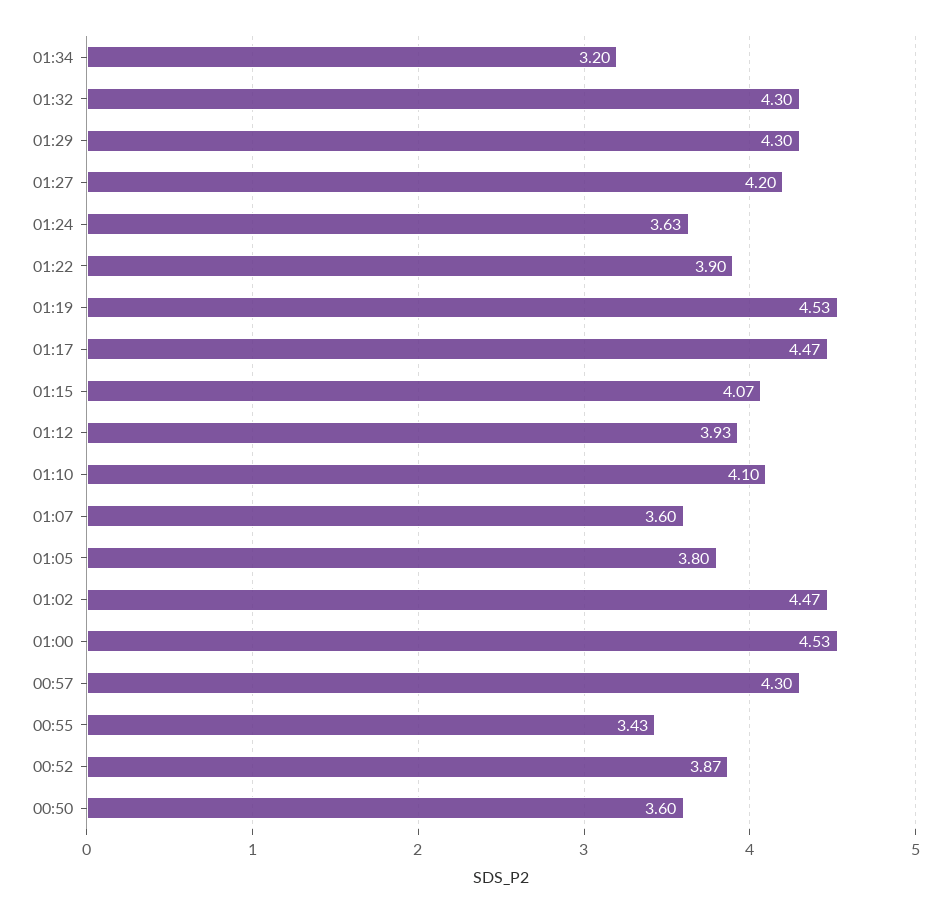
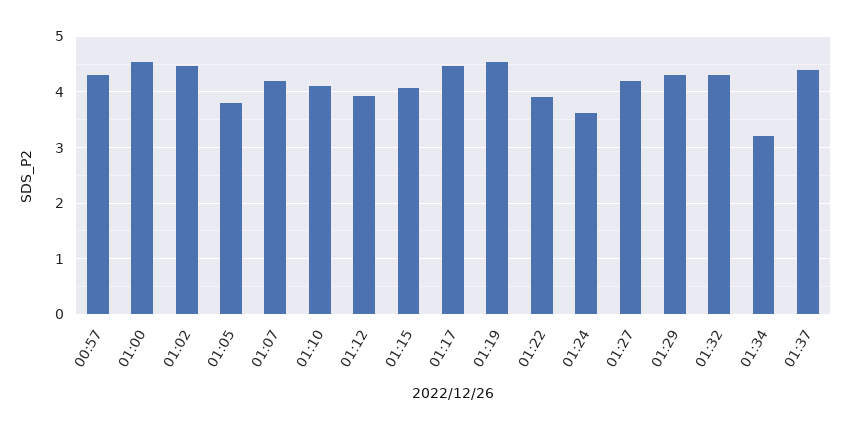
01:07: 3.6 -> 4.2
00:55: 3.43 -> none
00:52: 3.87 -> none
00:50: 3.6 -> none
01:37: none -> 4.4

